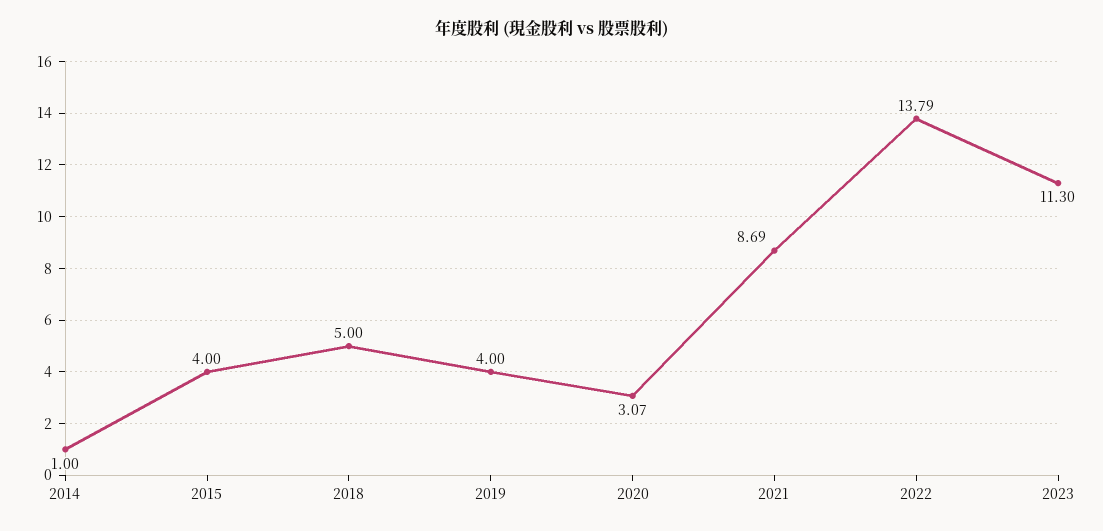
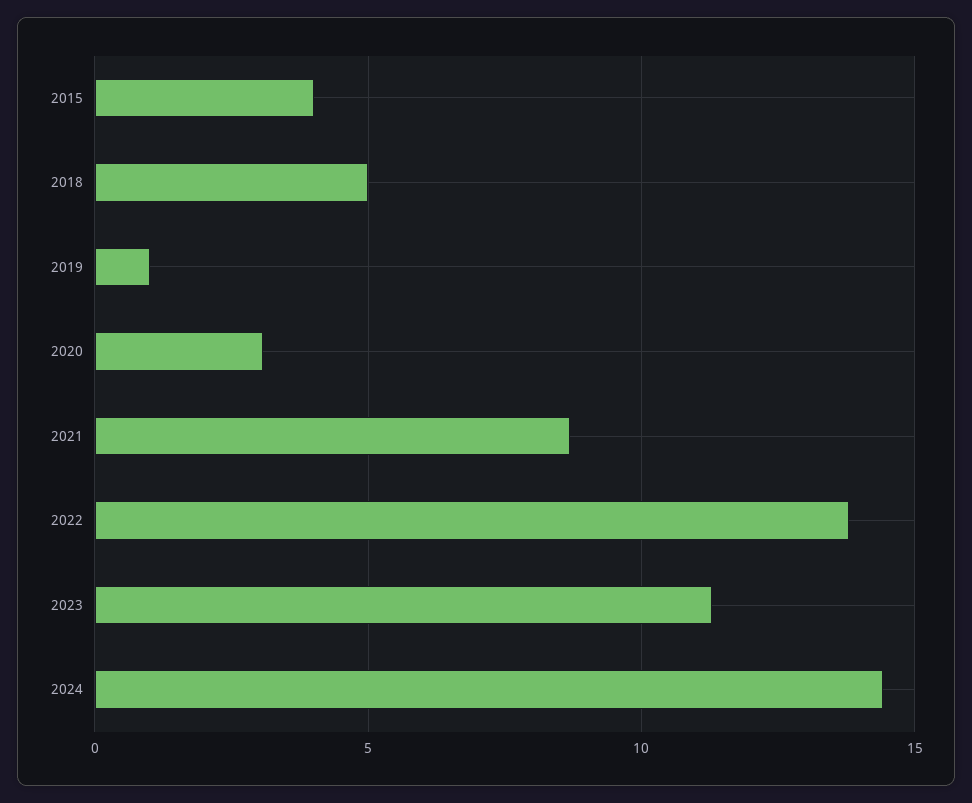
2014: 1 -> none
2019: 4 -> 1
2024: none -> 14.5

